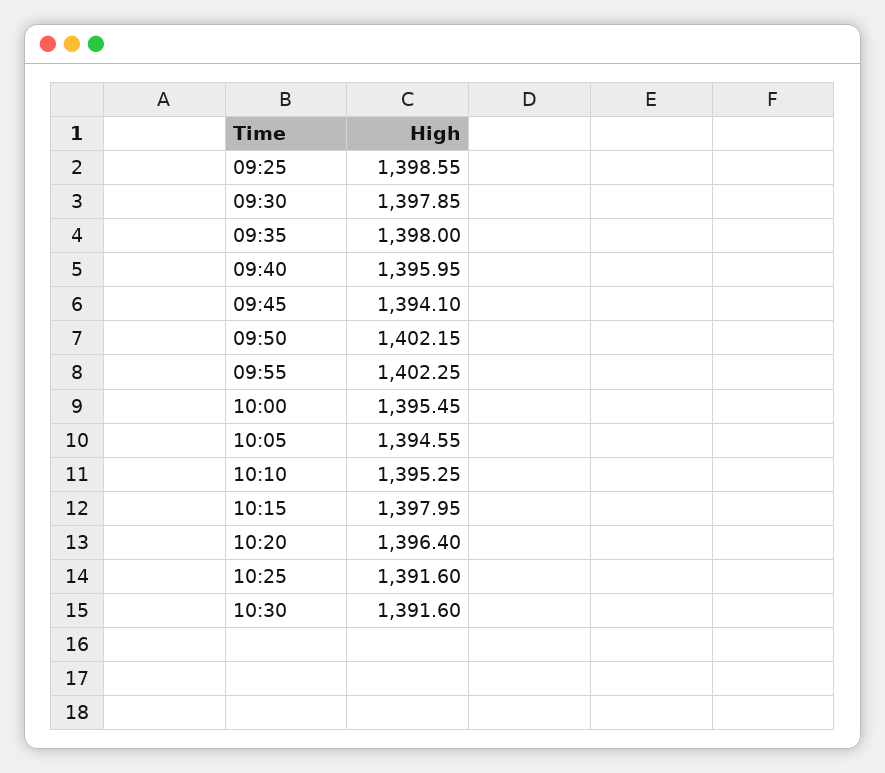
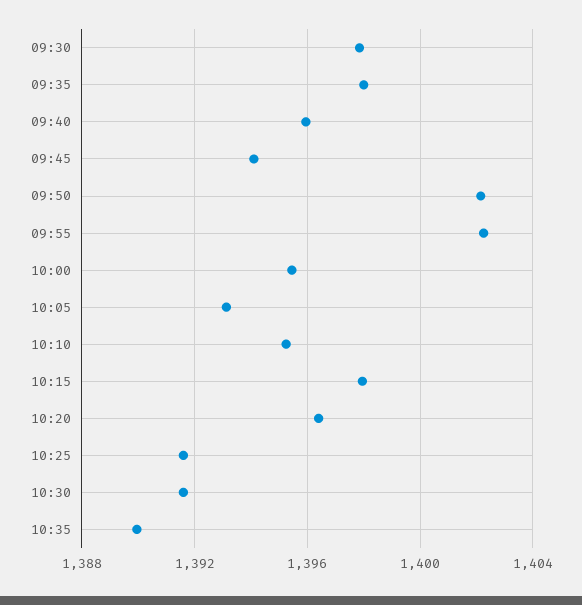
09:25: 1398.55 -> none
10:05: 1394.55 -> 1393
10:35: none -> 1390

